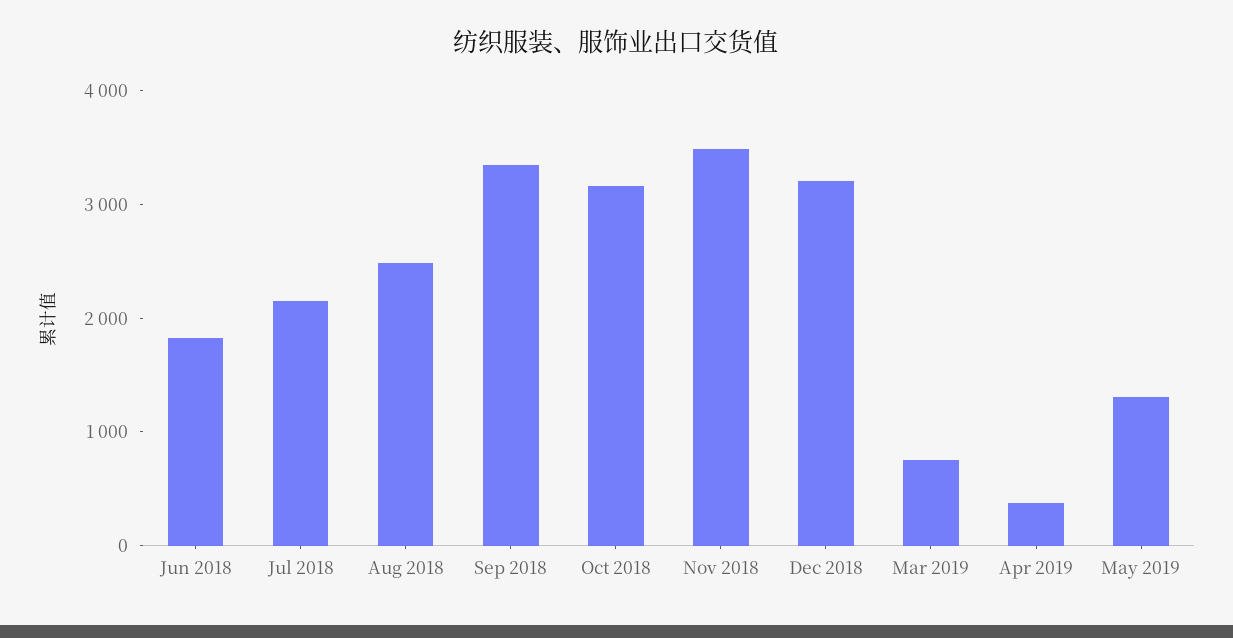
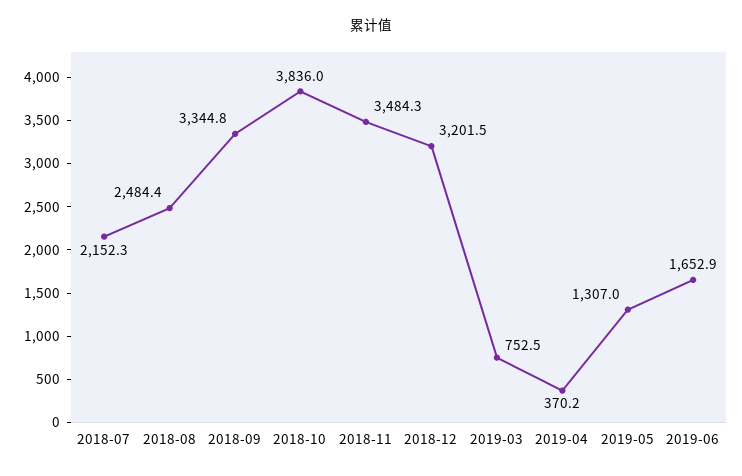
Jun 2018: 1800 -> none
Oct 2018: 3200 -> 3836
2019-06: none -> 1652.9

